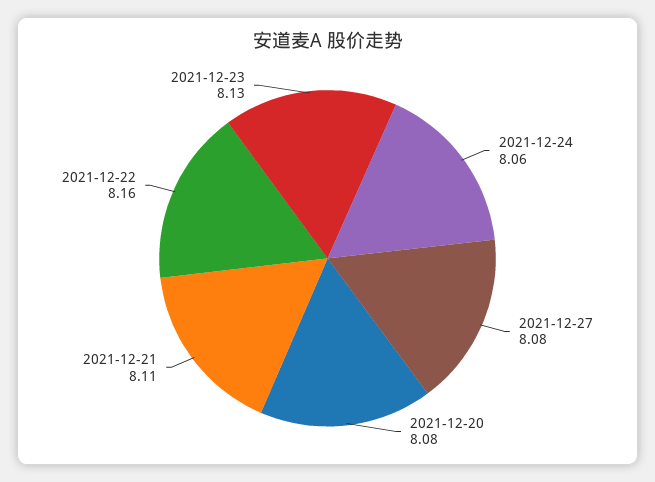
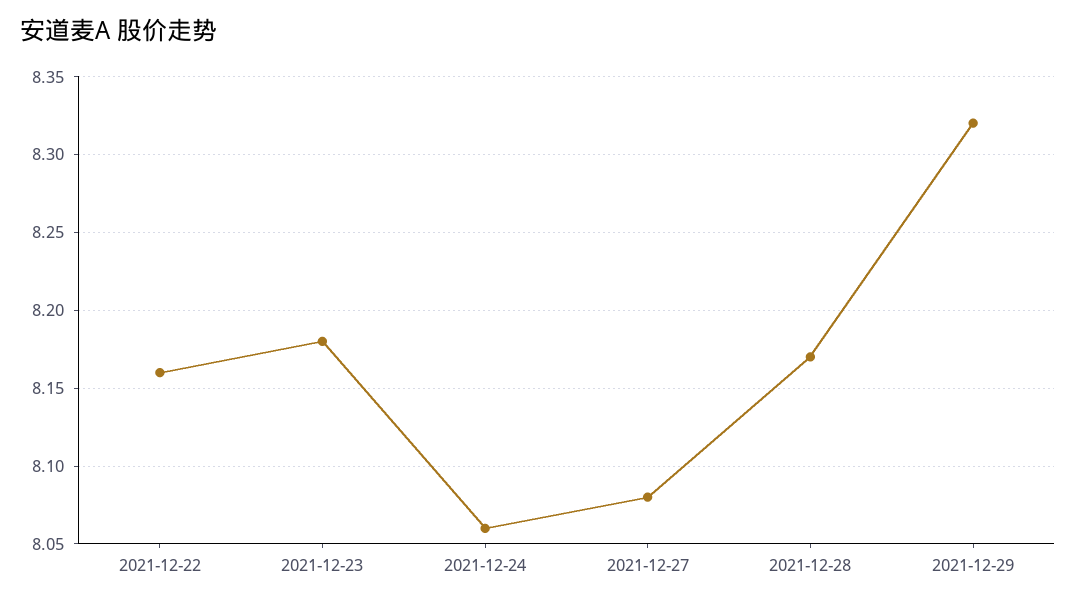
2021-12-20: 8.08 -> none
2021-12-21: 8.11 -> none
2021-12-23: 8.13 -> 8.18
2021-12-28: none -> 8.17
2021-12-29: none -> 8.32

